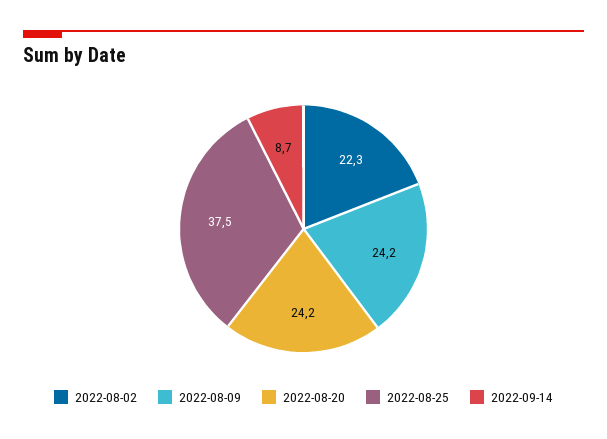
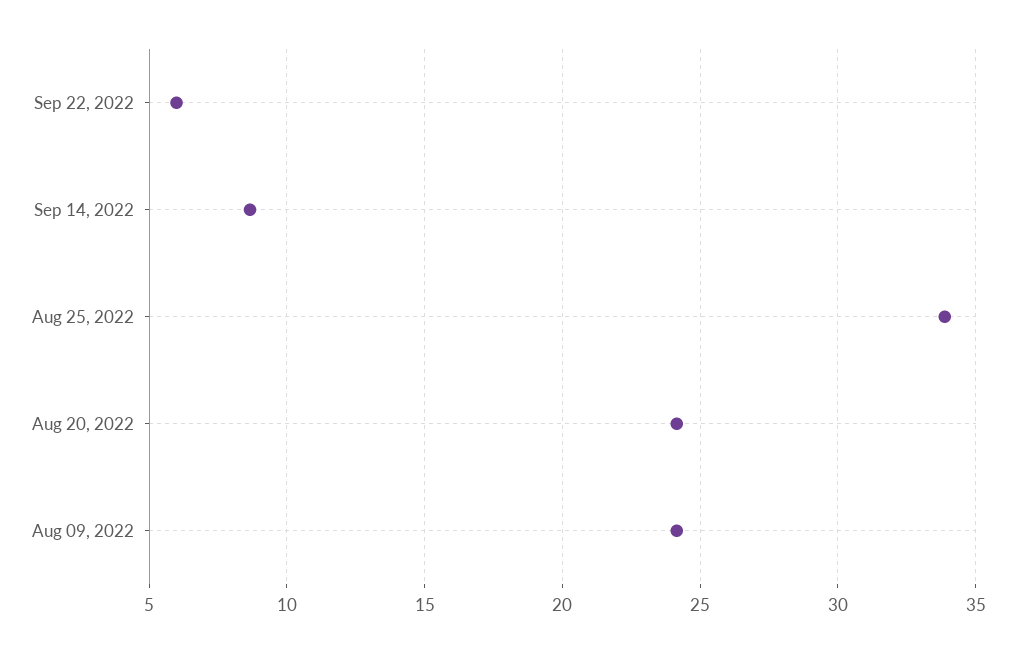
2022-08-02: 22.3 -> none
2022-08-25: 37.5 -> 34
Sep 22, 2022: none -> 6

